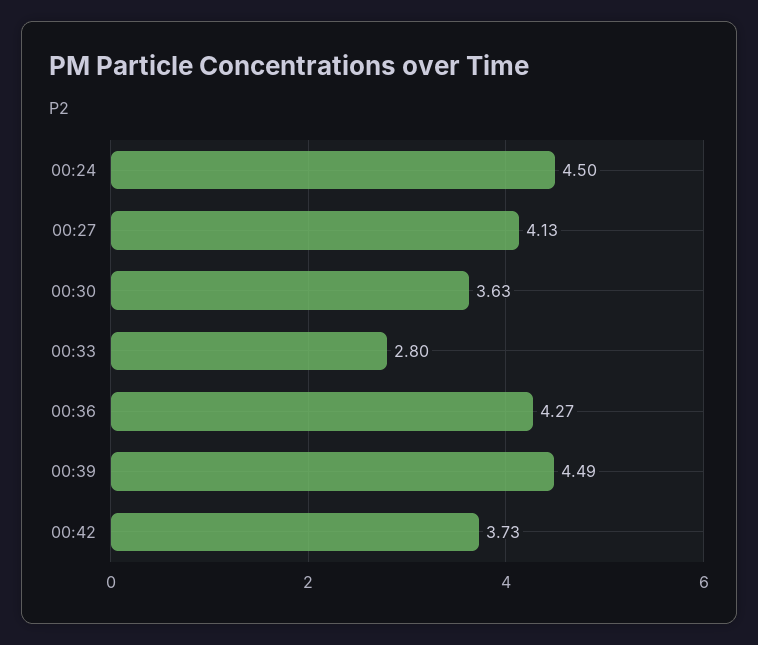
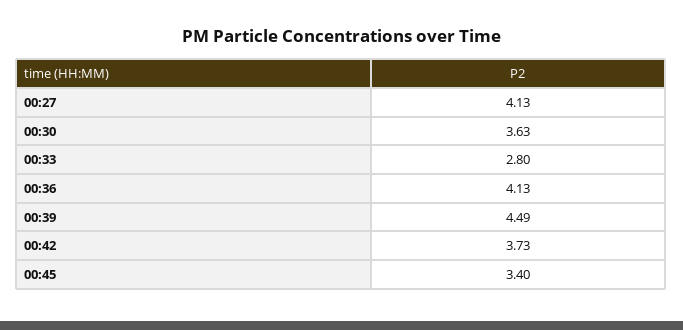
00:24: 4.5 -> none
00:36: 4.27 -> 4.13
00:45: none -> 3.4

